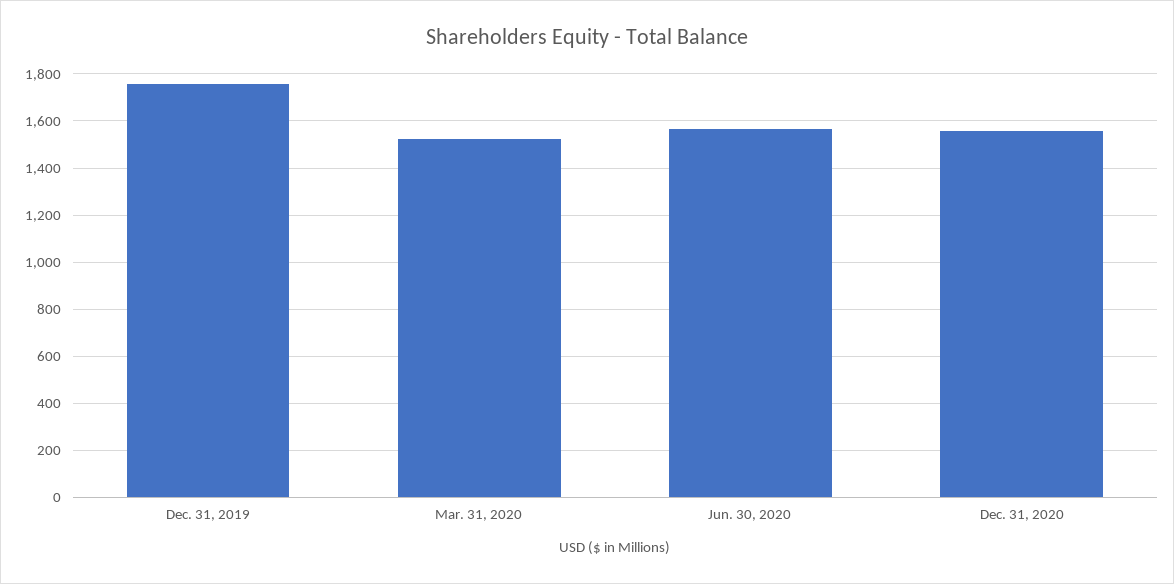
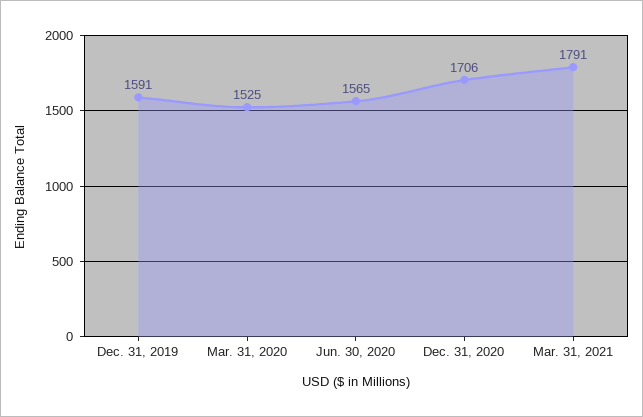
Dec. 31, 2019: 1750 -> 1591
Dec. 31, 2020: 1550 -> 1706
Mar. 31, 2021: none -> 1791

